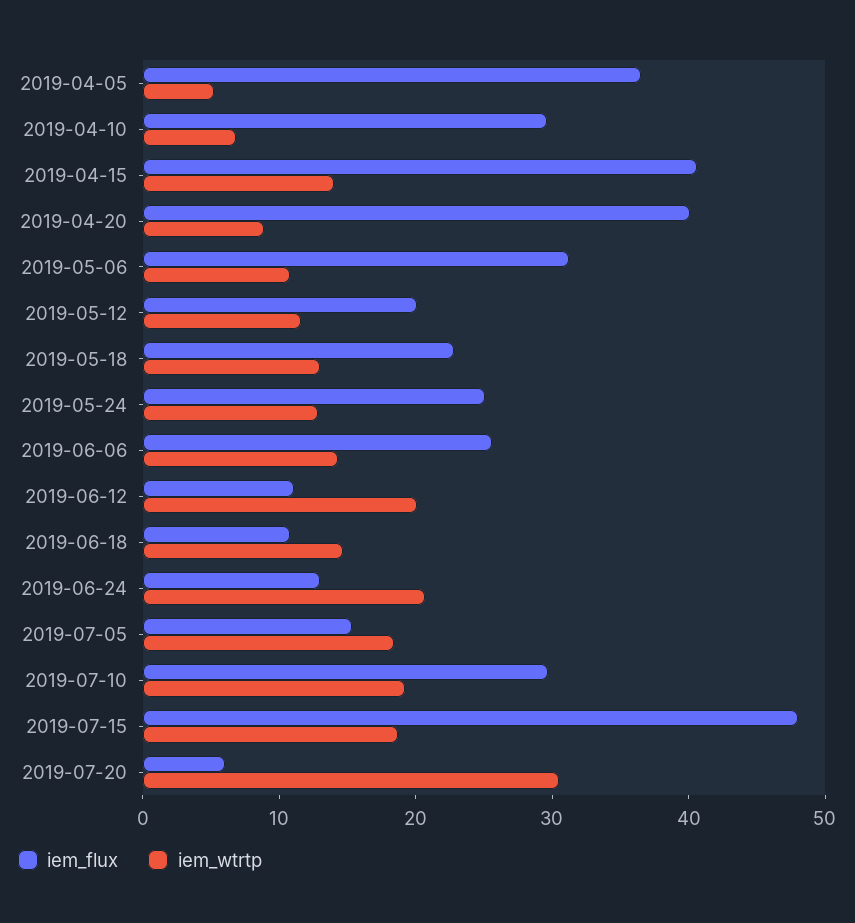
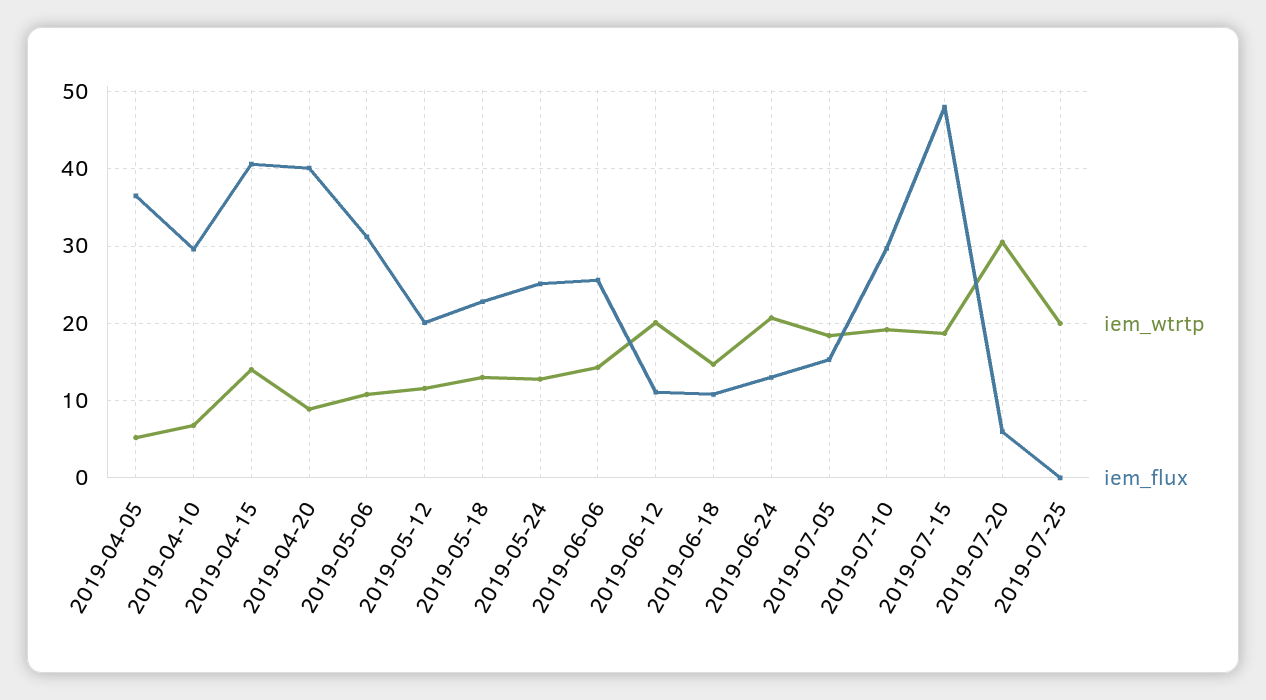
iem_wtrtp, 2019-07-25: none -> 20
iem_flux, 2019-07-25: none -> 0

